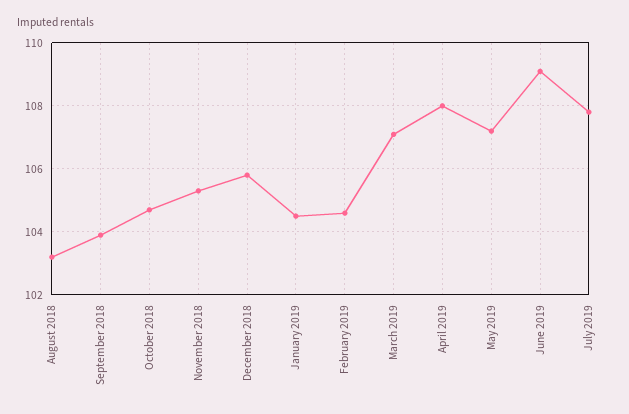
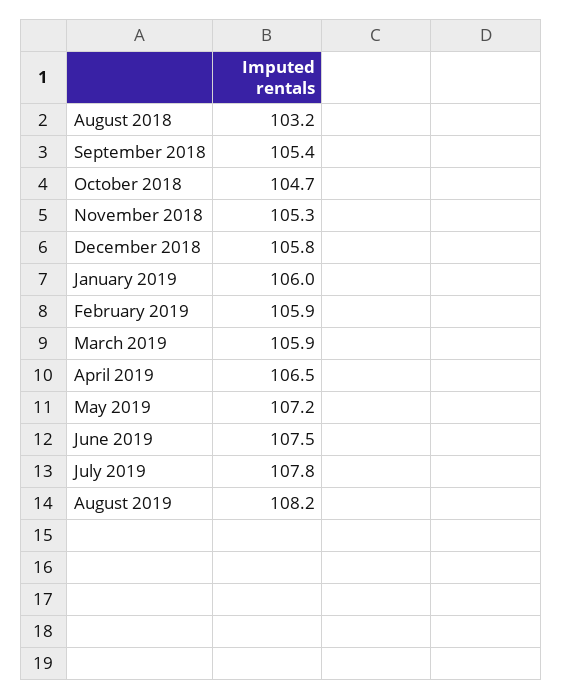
September 2018: 104 -> 105.4
January 2019: 104.5 -> 106
February 2019: 104.5 -> 105.9
March 2019: 107 -> 105.9
April 2019: 108 -> 106.5
June 2019: 109 -> 107.5
August 2019: none -> 108.2

